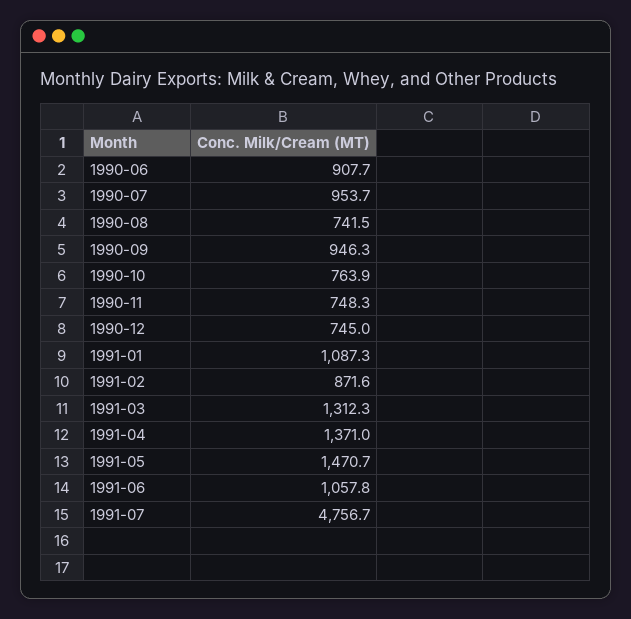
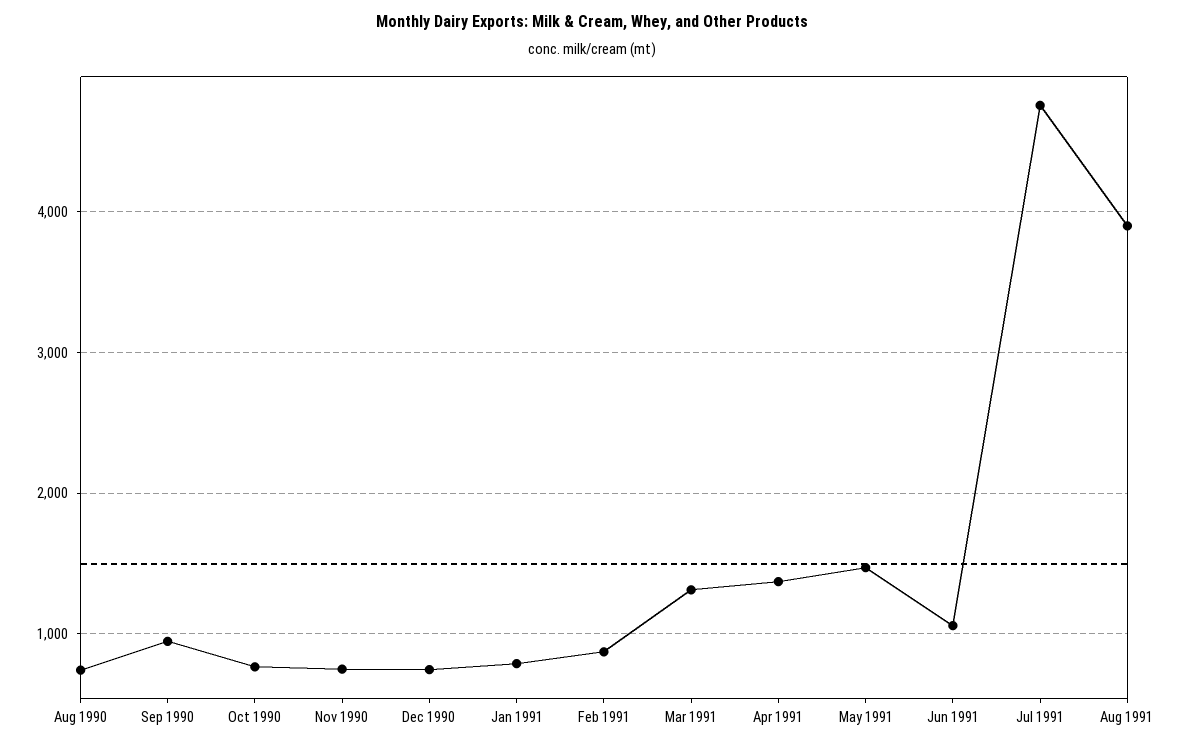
1990-06: 907.7 -> none
1990-07: 953.7 -> none
1991-01: 1087.3 -> 800
Aug 1991: none -> 3900

